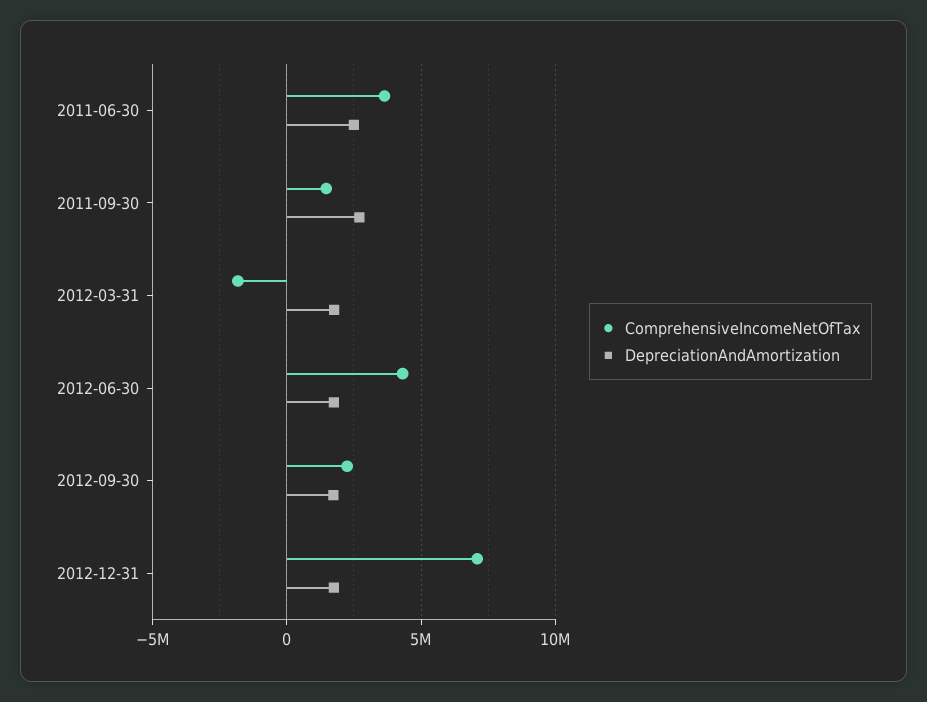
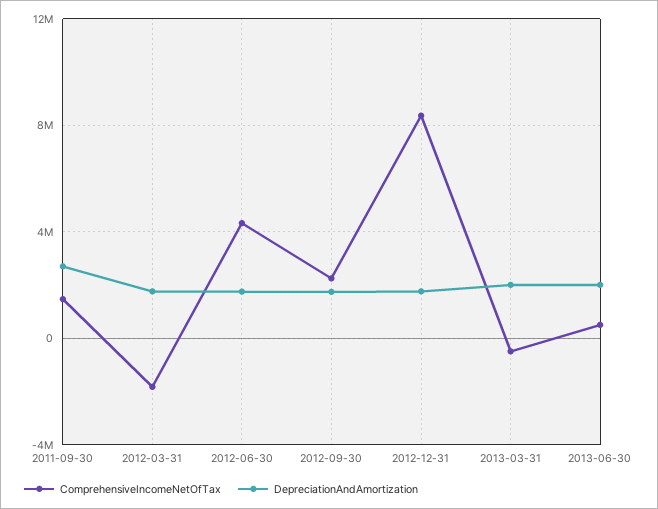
ComprehensiveIncomeNetOfTax, 2011-06-30: 3500000 -> none
DepreciationAndAmortization, 2011-06-30: 2500000 -> none
ComprehensiveIncomeNetOfTax, 2012-12-31: 7000000 -> 8500000
ComprehensiveIncomeNetOfTax, 2013-03-31: none -> -500000
DepreciationAndAmortization, 2013-03-31: none -> 2000000
ComprehensiveIncomeNetOfTax, 2013-06-30: none -> 500000
DepreciationAndAmortization, 2013-06-30: none -> 2000000

